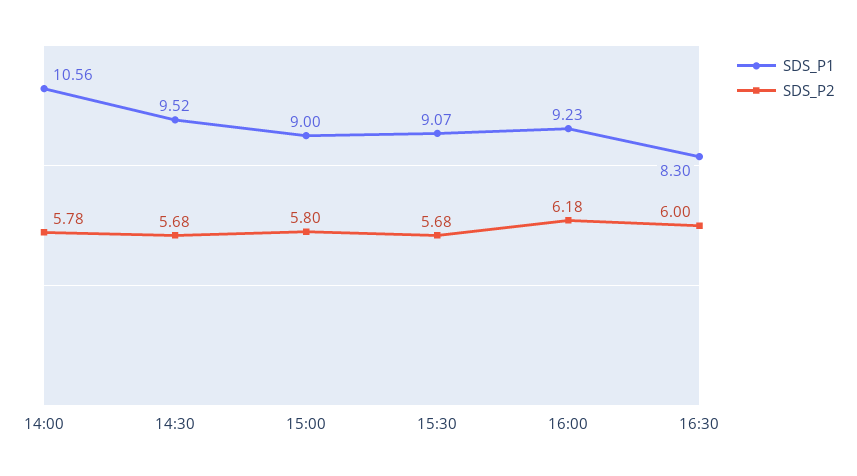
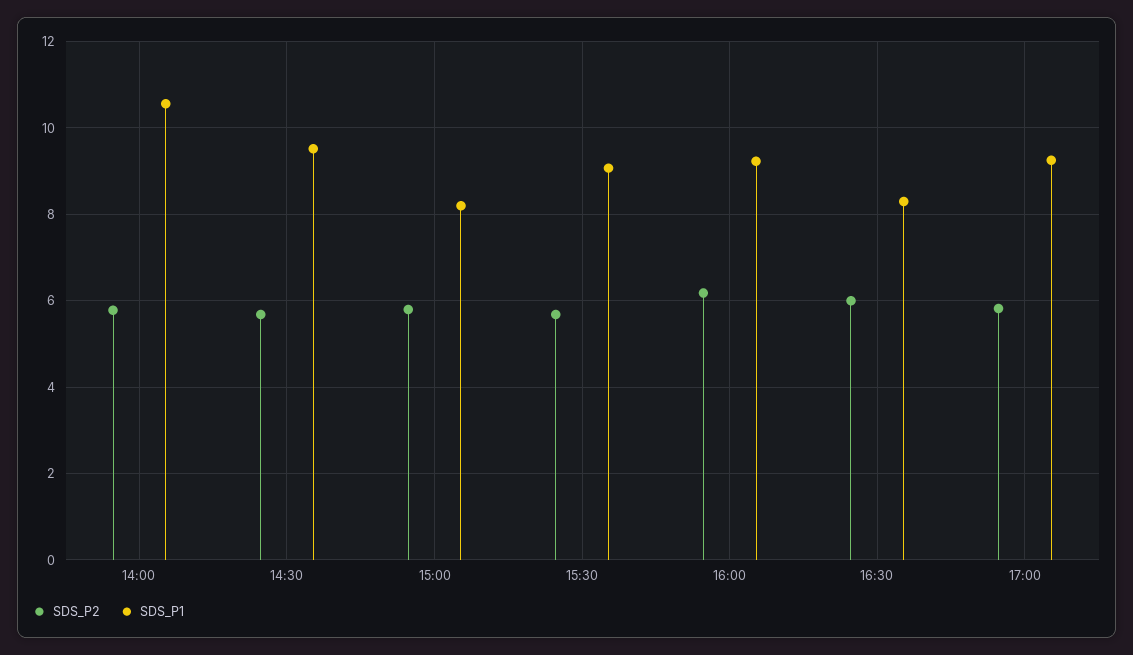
SDS_P1, 15:00: 9 -> 8.2
SDS_P2, 17:00: none -> 5.8
SDS_P1, 17:00: none -> 9.2

